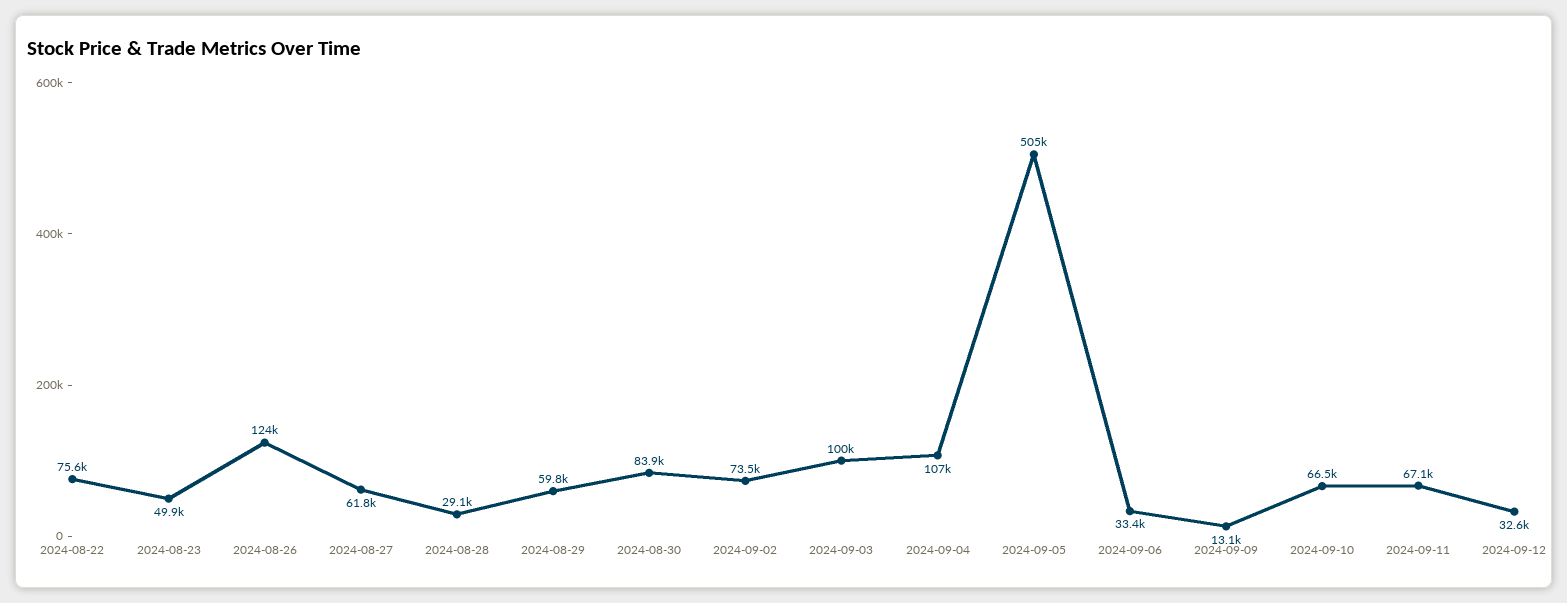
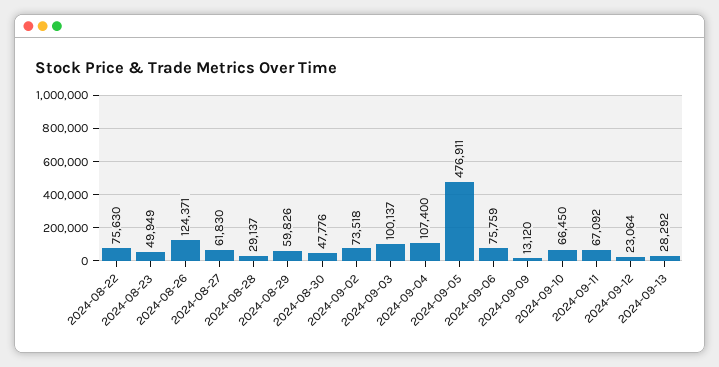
2024-08-30: 83900 -> 47776
2024-09-05: 505000 -> 476911
2024-09-06: 33400 -> 75759
2024-09-12: 32600 -> 23064
2024-09-13: none -> 28292

